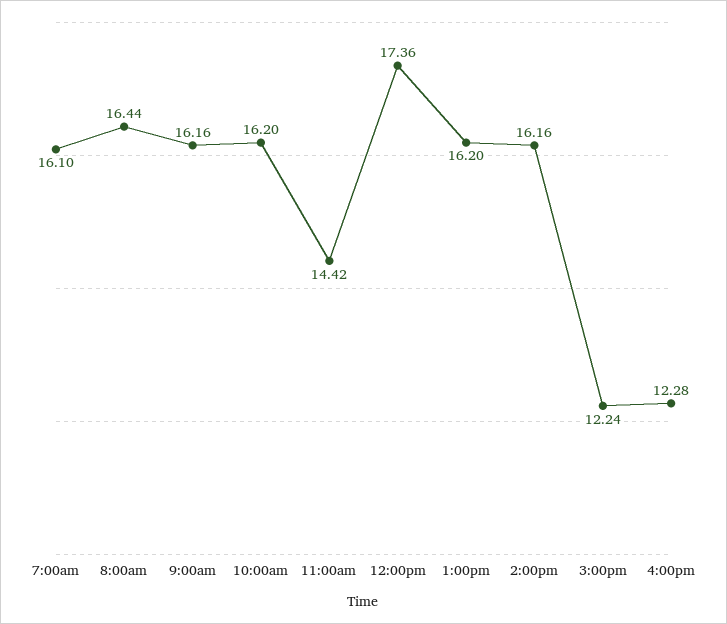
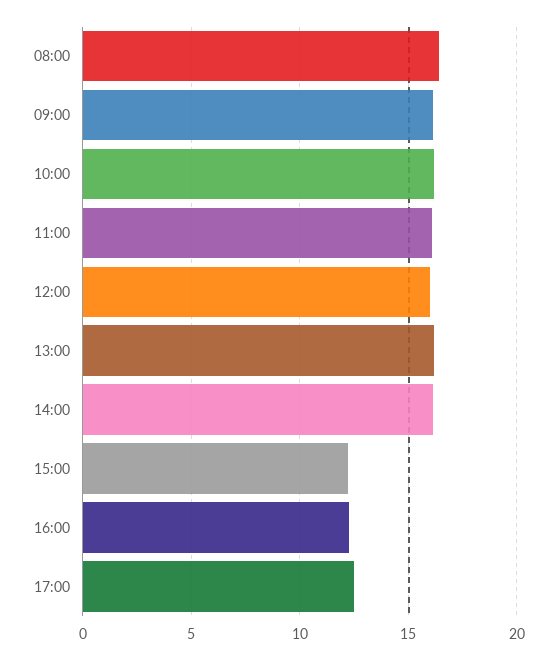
7:00am: 16.1 -> none
11:00am: 14.42 -> 16
12:00pm: 17.36 -> 16
17:00: none -> 12.5

